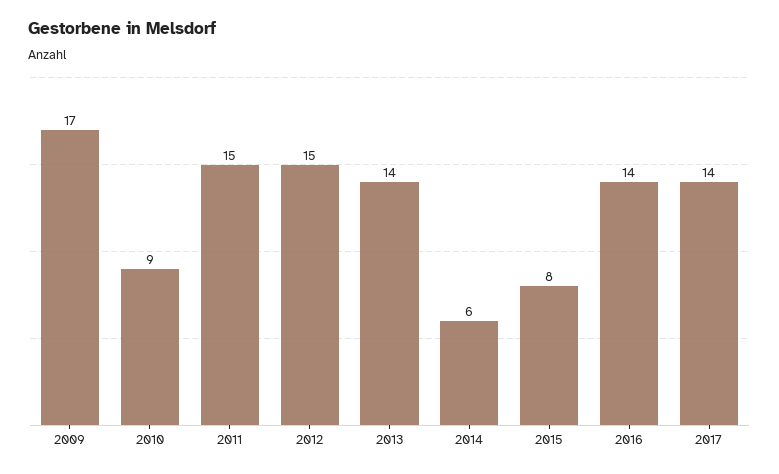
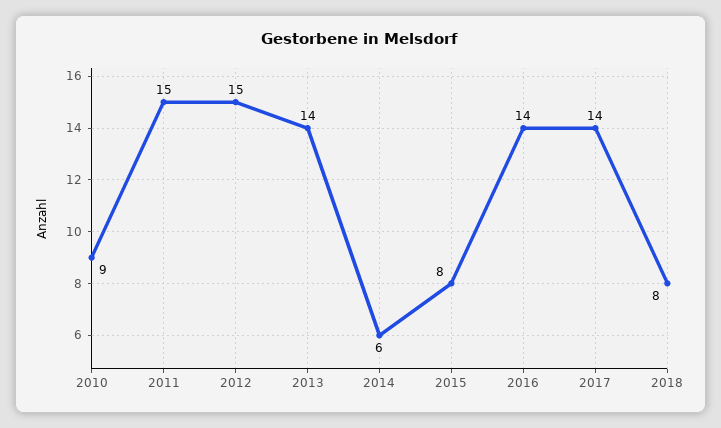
2009: 17 -> none
2018: none -> 8

